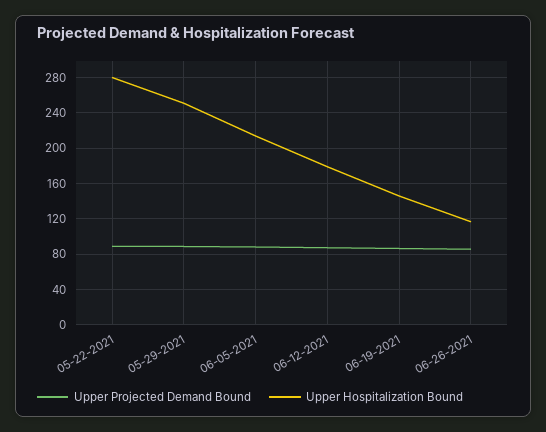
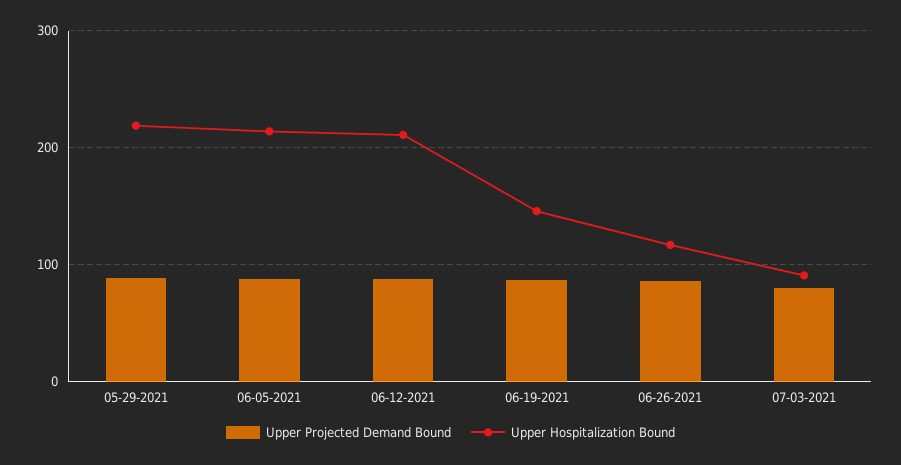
Upper Projected Demand Bound, 05-22-2021: 90 -> none
Upper Hospitalization Bound, 05-22-2021: 280 -> none
Upper Hospitalization Bound, 05-29-2021: 250 -> 220
Upper Hospitalization Bound, 06-12-2021: 180 -> 210
Upper Projected Demand Bound, 07-03-2021: none -> 80
Upper Hospitalization Bound, 07-03-2021: none -> 90

